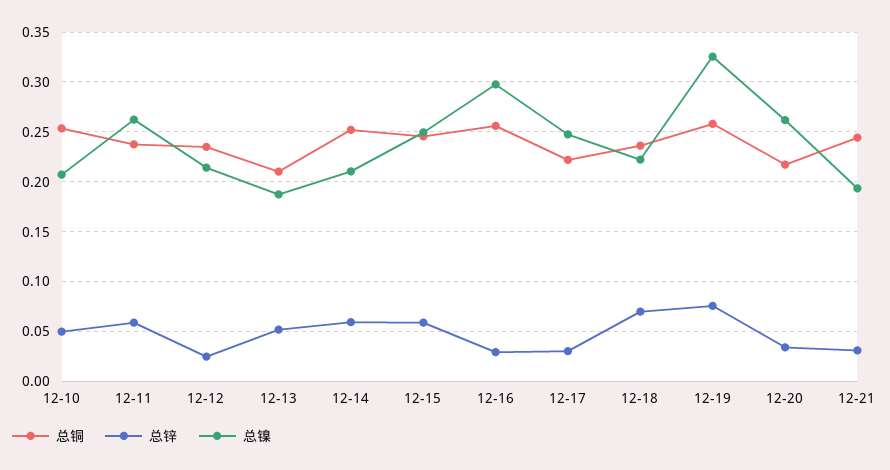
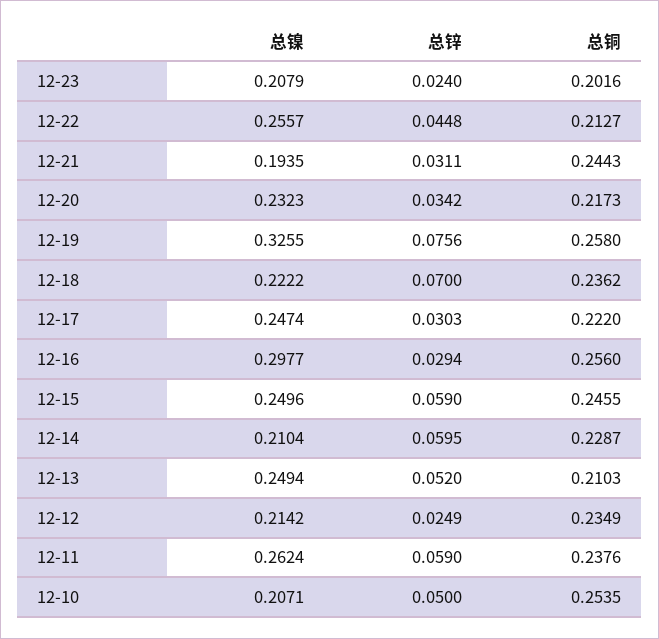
总镍, 12-13: 0.19 -> 0.2494
总铜, 12-14: 0.25 -> 0.2287
总镍, 12-20: 0.26 -> 0.2323
总镍, 12-23: none -> 0.2079
总锌, 12-23: none -> 0.024
总铜, 12-23: none -> 0.2016
总镍, 12-22: none -> 0.2557
总锌, 12-22: none -> 0.0448
总铜, 12-22: none -> 0.2127

